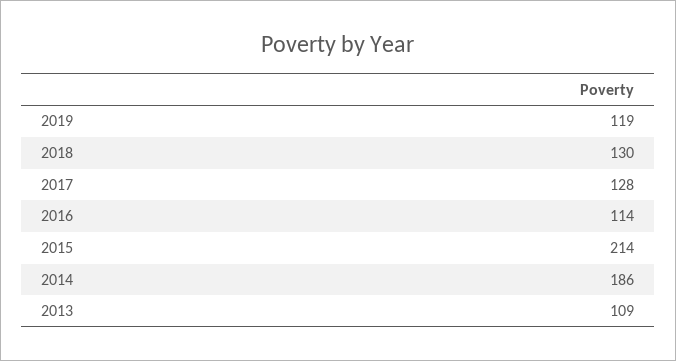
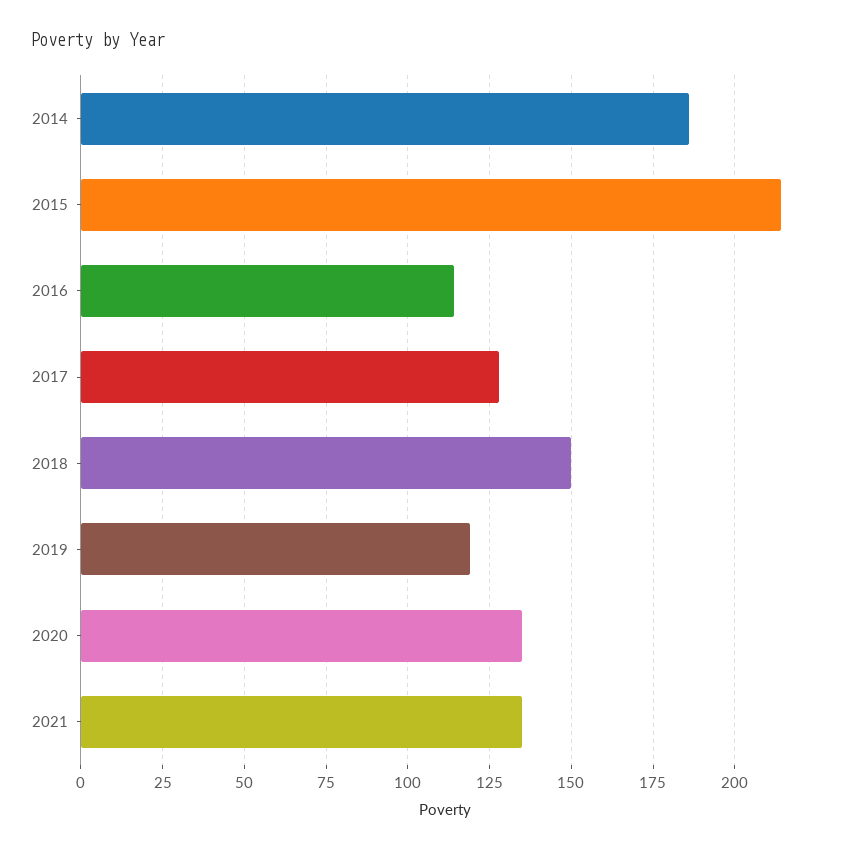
2018: 130 -> 150
2013: 109 -> none
2020: none -> 135
2021: none -> 135

